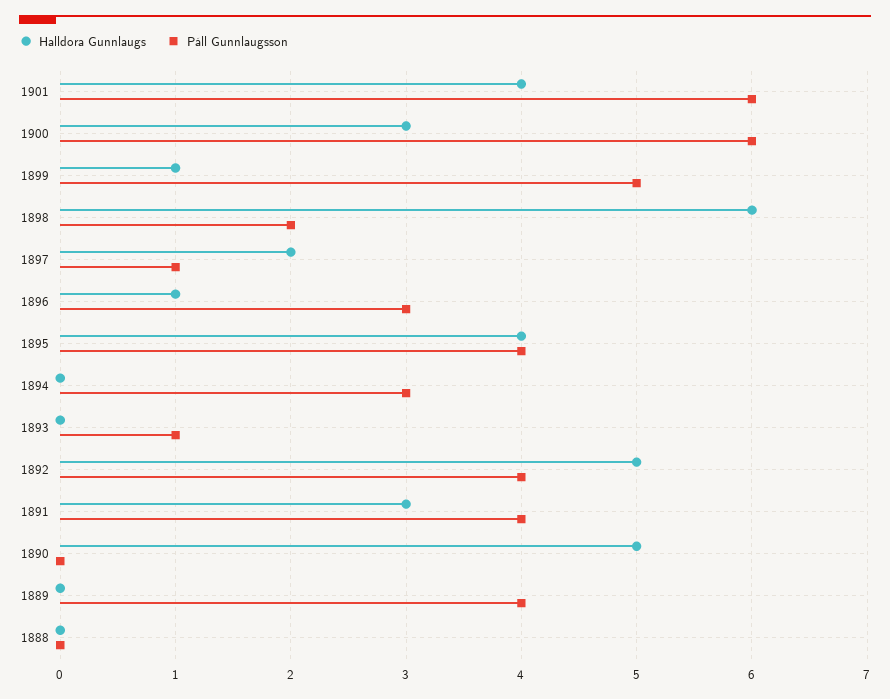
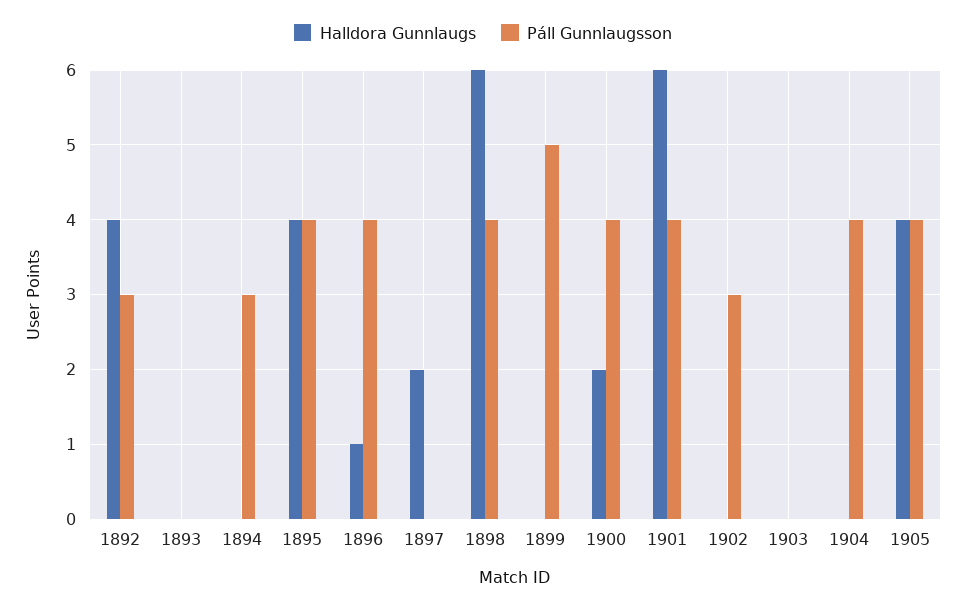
Halldora Gunnlaugs, 1901: 4 -> 6
Páll Gunnlaugsson, 1901: 6 -> 4
Halldora Gunnlaugs, 1900: 3 -> 2
Páll Gunnlaugsson, 1900: 6 -> 4
Halldora Gunnlaugs, 1899: 1 -> 0
Páll Gunnlaugsson, 1898: 2 -> 4
Páll Gunnlaugsson, 1897: 1 -> 0
Páll Gunnlaugsson, 1896: 3 -> 4
Páll Gunnlaugsson, 1893: 1 -> 0
Halldora Gunnlaugs, 1892: 5 -> 4
Páll Gunnlaugsson, 1892: 4 -> 3
Halldora Gunnlaugs, 1891: 3 -> none
Páll Gunnlaugsson, 1891: 4 -> none
Halldora Gunnlaugs, 1890: 5 -> none
Páll Gunnlaugsson, 1890: 0 -> none
Halldora Gunnlaugs, 1889: 0 -> none
Páll Gunnlaugsson, 1889: 4 -> none
Halldora Gunnlaugs, 1888: 0 -> none
Páll Gunnlaugsson, 1888: 0 -> none
Halldora Gunnlaugs, 1902: none -> 0
Páll Gunnlaugsson, 1902: none -> 3
Halldora Gunnlaugs, 1903: none -> 0
Páll Gunnlaugsson, 1903: none -> 0
Halldora Gunnlaugs, 1904: none -> 0
Páll Gunnlaugsson, 1904: none -> 4
Halldora Gunnlaugs, 1905: none -> 4
Páll Gunnlaugsson, 1905: none -> 4

